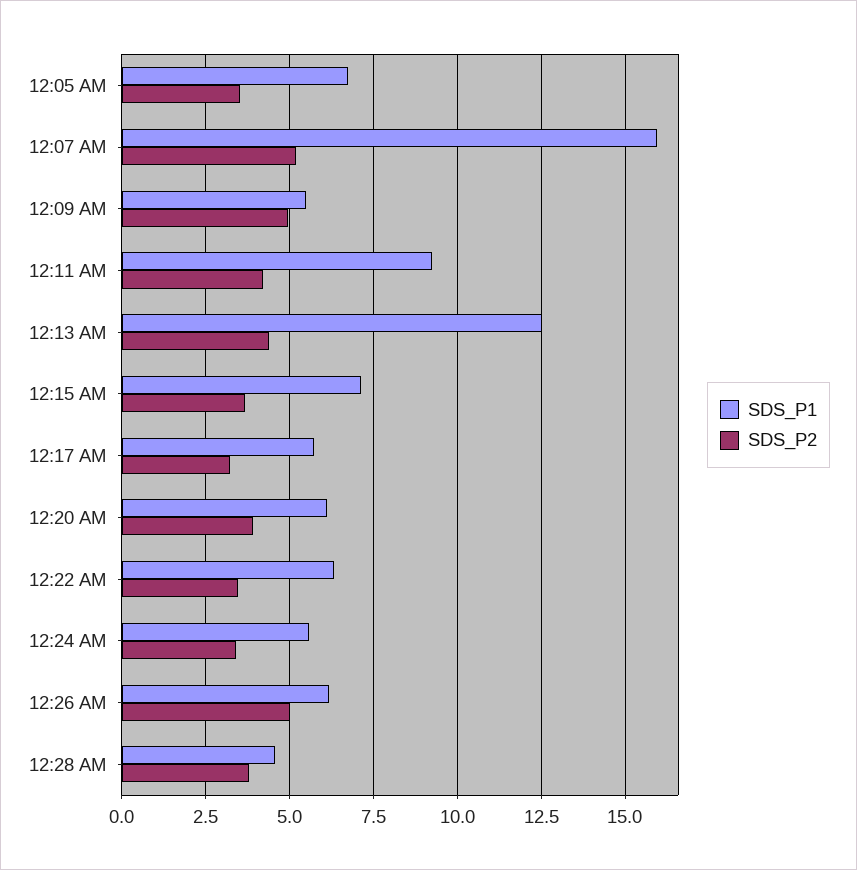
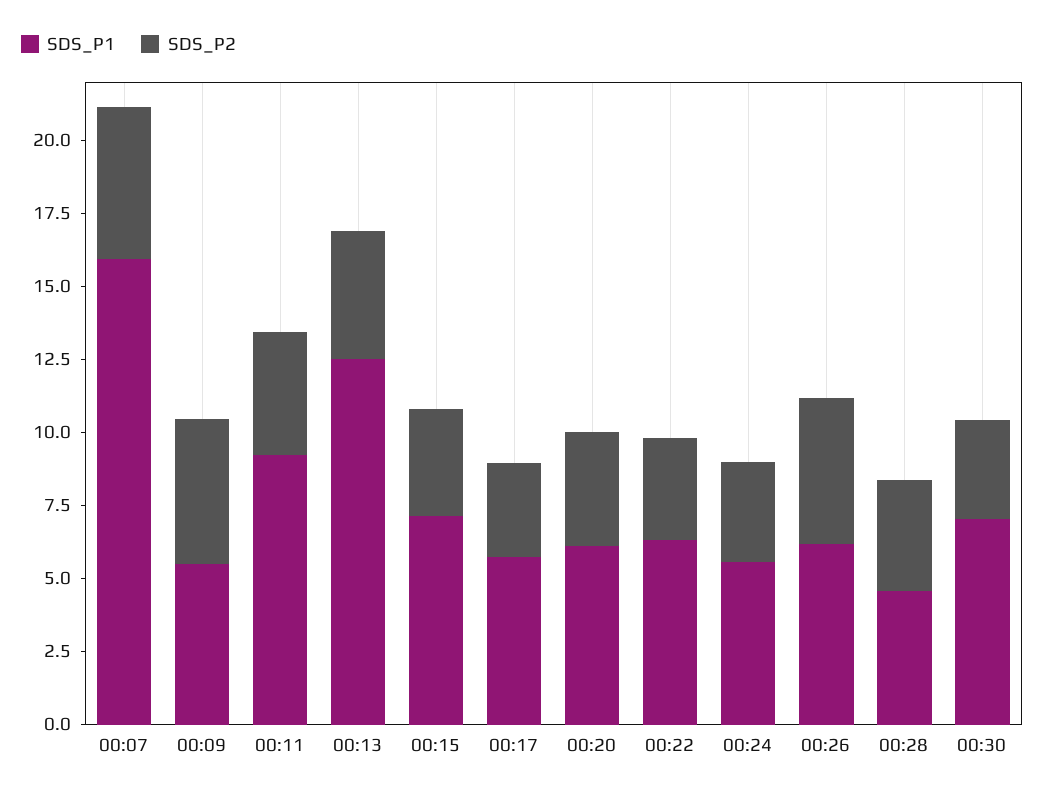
SDS_P1, 12:05 AM: 6.75 -> none
SDS_P2, 12:05 AM: 3.5 -> none
SDS_P1, 00:30: none -> 7
SDS_P2, 00:30: none -> 3.5

